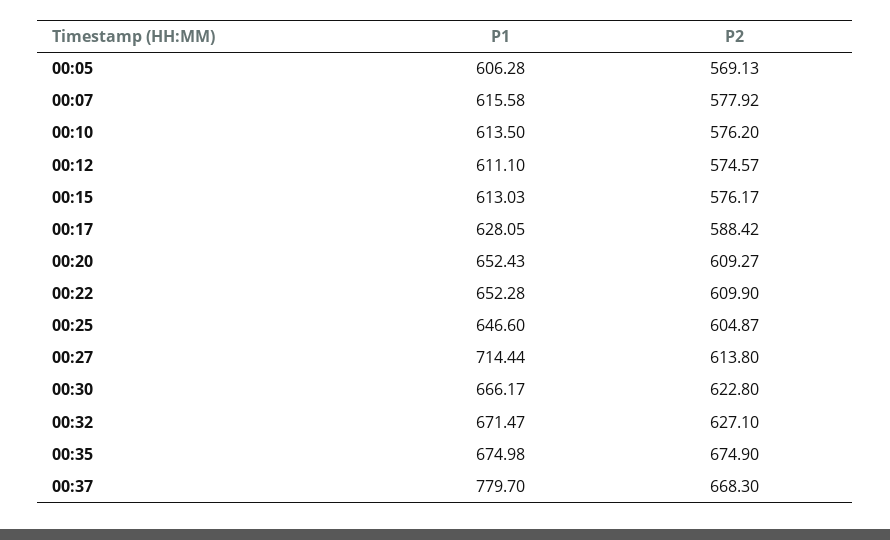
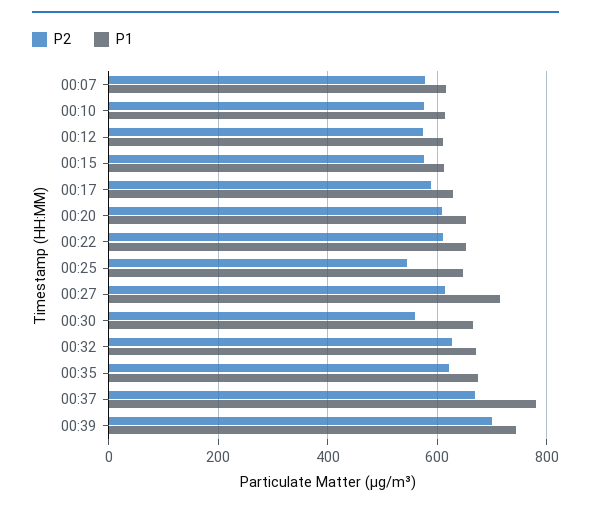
P1, 00:05: 606.28 -> none
P2, 00:05: 569.13 -> none
P2, 00:25: 604.87 -> 540
P2, 00:30: 622.8 -> 560
P2, 00:35: 674.9 -> 620
P2, 00:39: none -> 700
P1, 00:39: none -> 740

